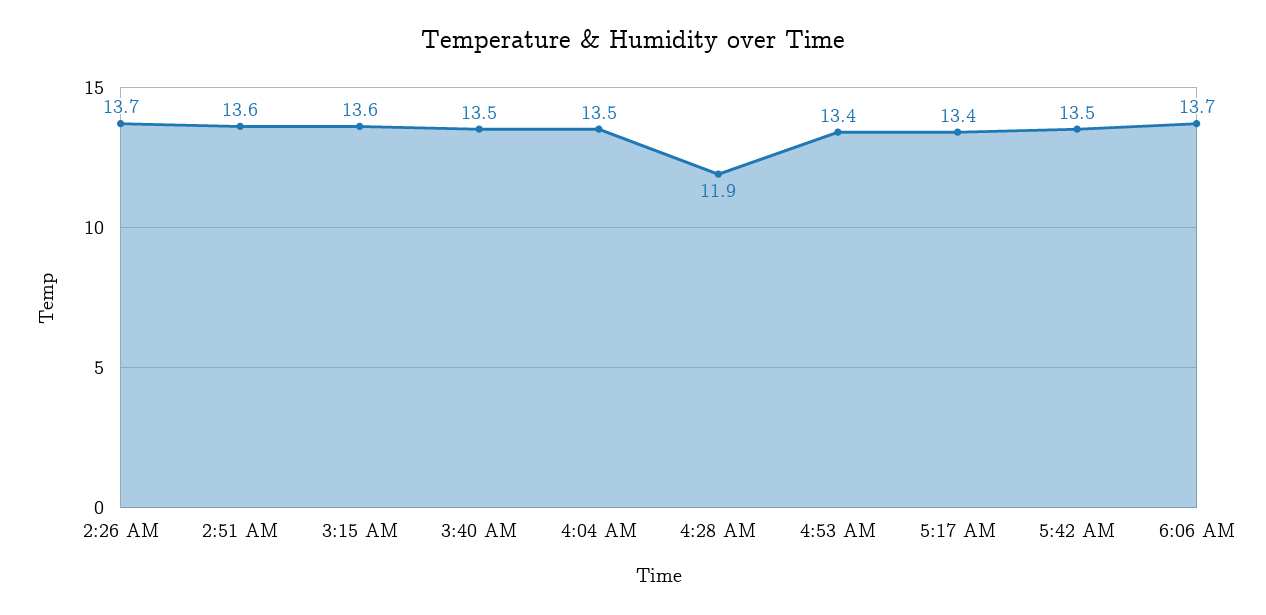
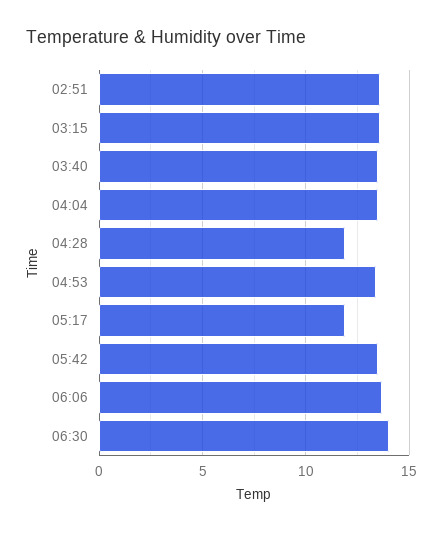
2:26 AM: 13.7 -> none
5:17 AM: 13.4 -> 12
06:30: none -> 14

